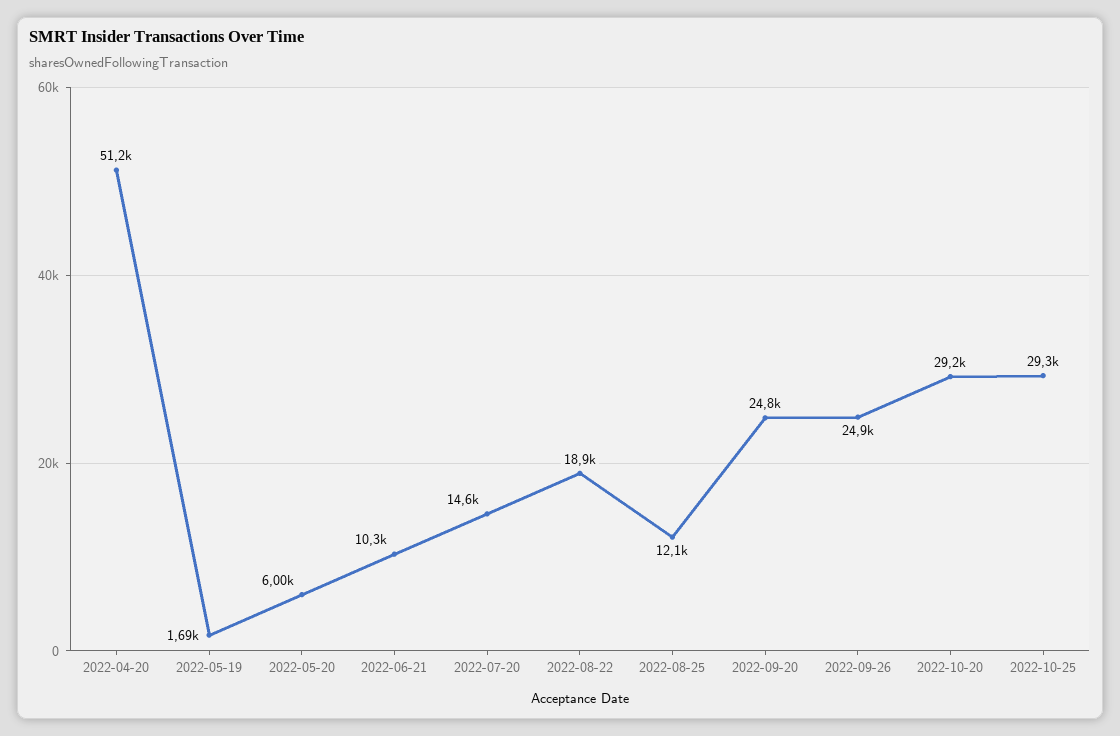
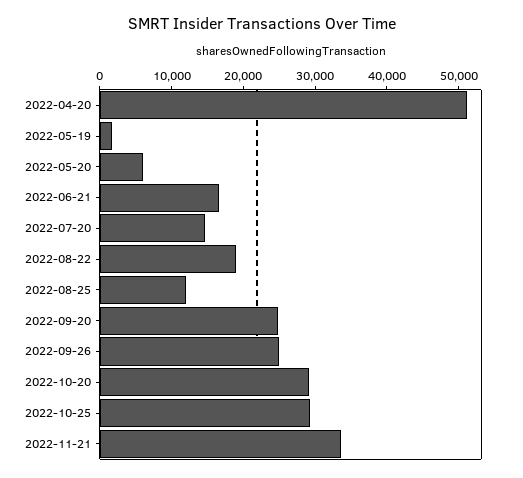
2022-06-21: 10300 -> 16000
2022-11-21: none -> 34000

